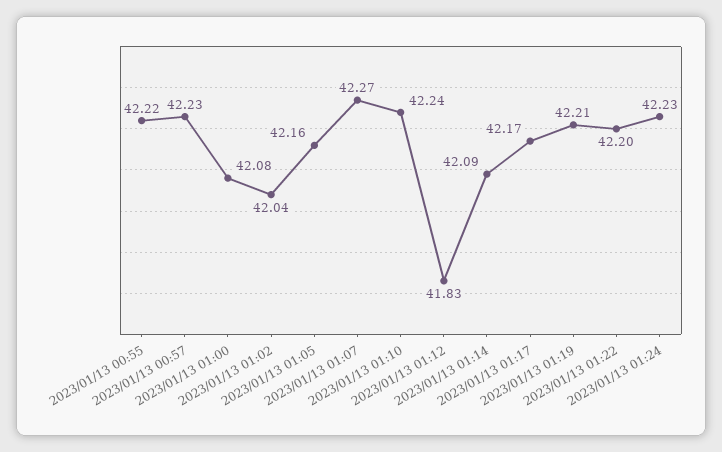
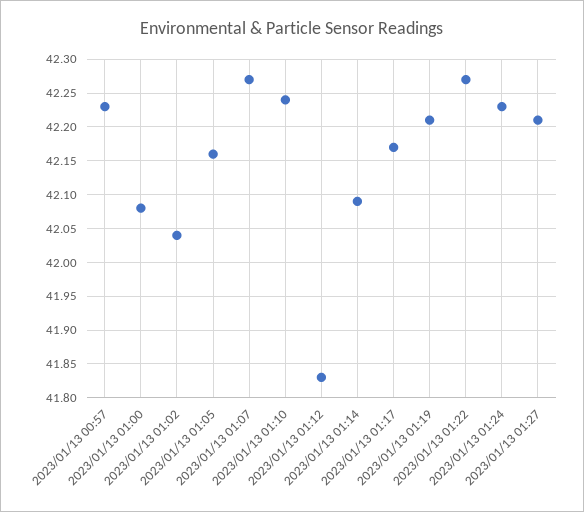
2023/01/13 00:55: 42.22 -> none
2023/01/13 01:22: 42.2 -> 42.27
2023/01/13 01:27: none -> 42.21

